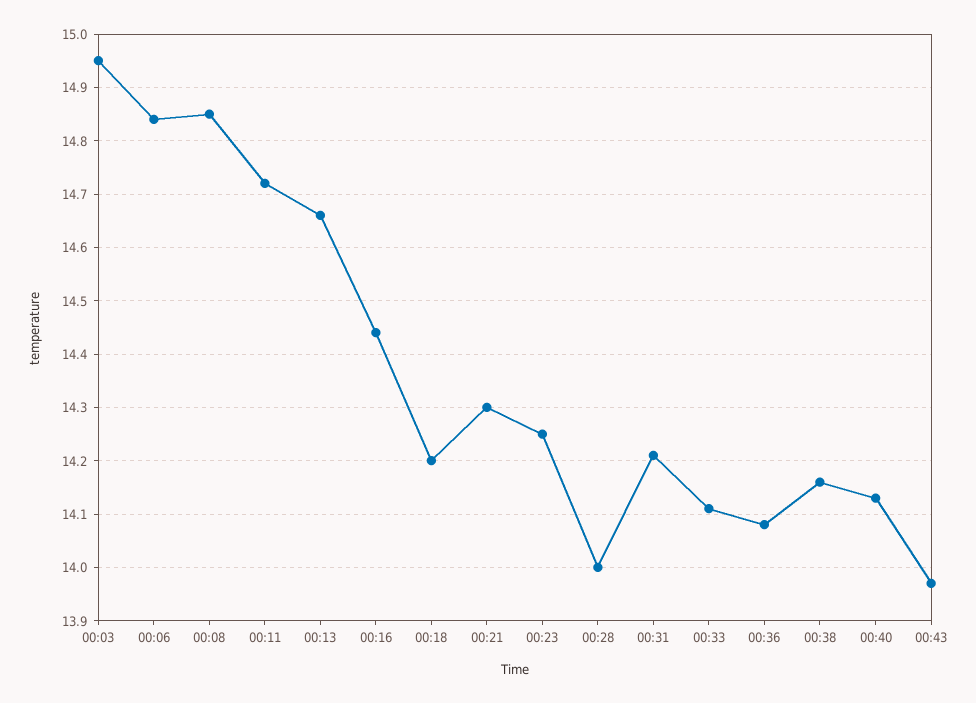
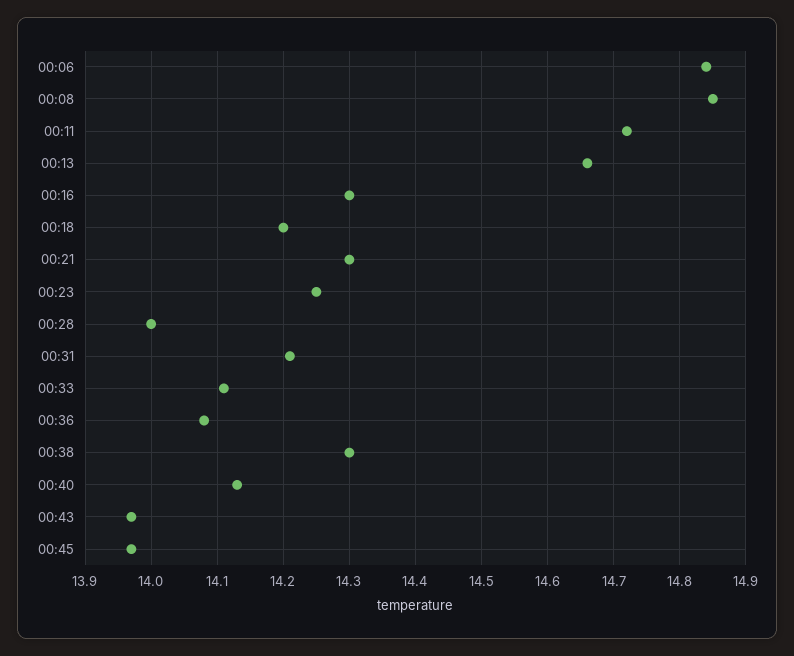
00:03: 14.95 -> none
00:16: 14.45 -> 14.3
00:38: 14.15 -> 14.3
00:45: none -> 13.97

